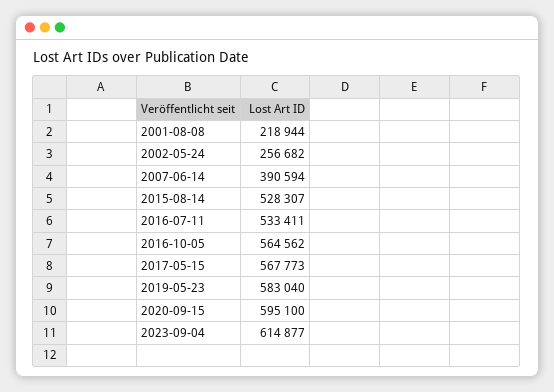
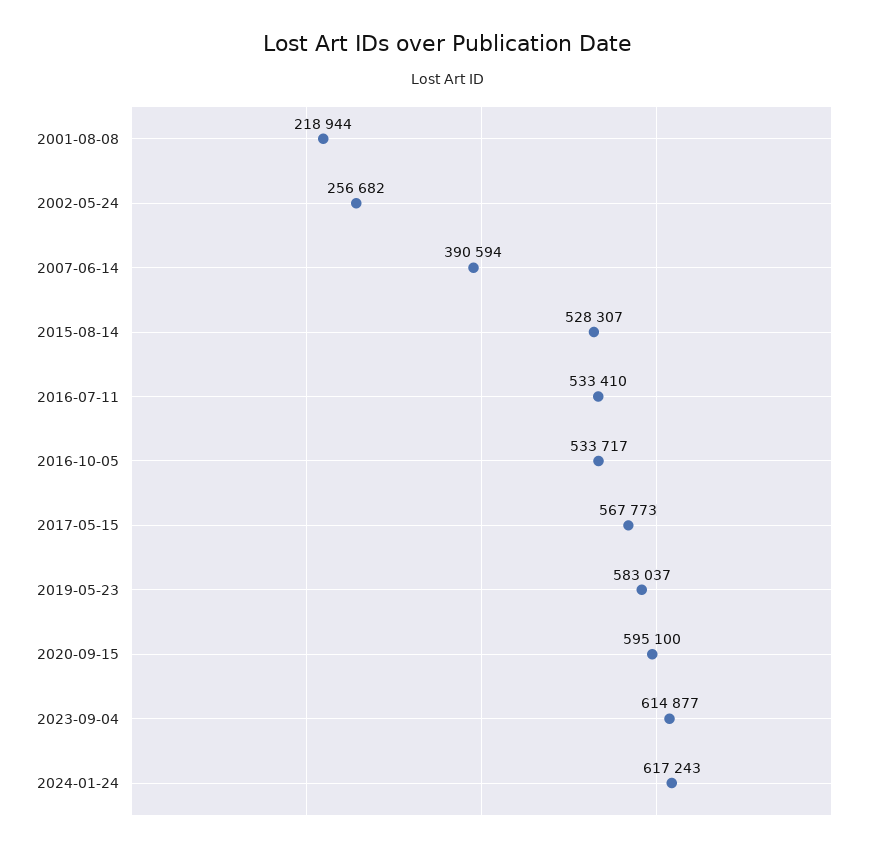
2016-07-11: 533411 -> 533410
2016-10-05: 564562 -> 533717
2019-05-23: 583040 -> 583037
2024-01-24: none -> 617243

